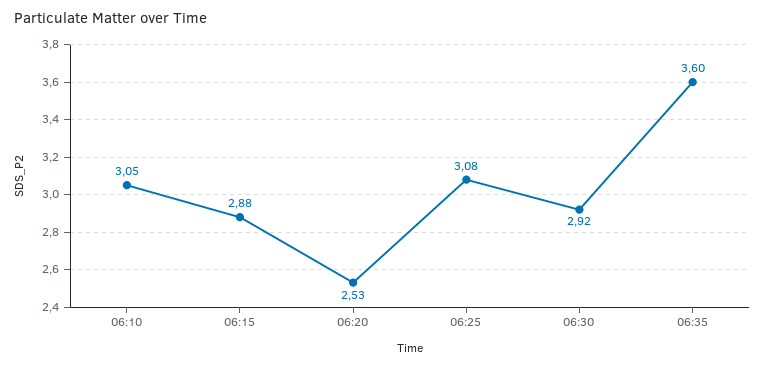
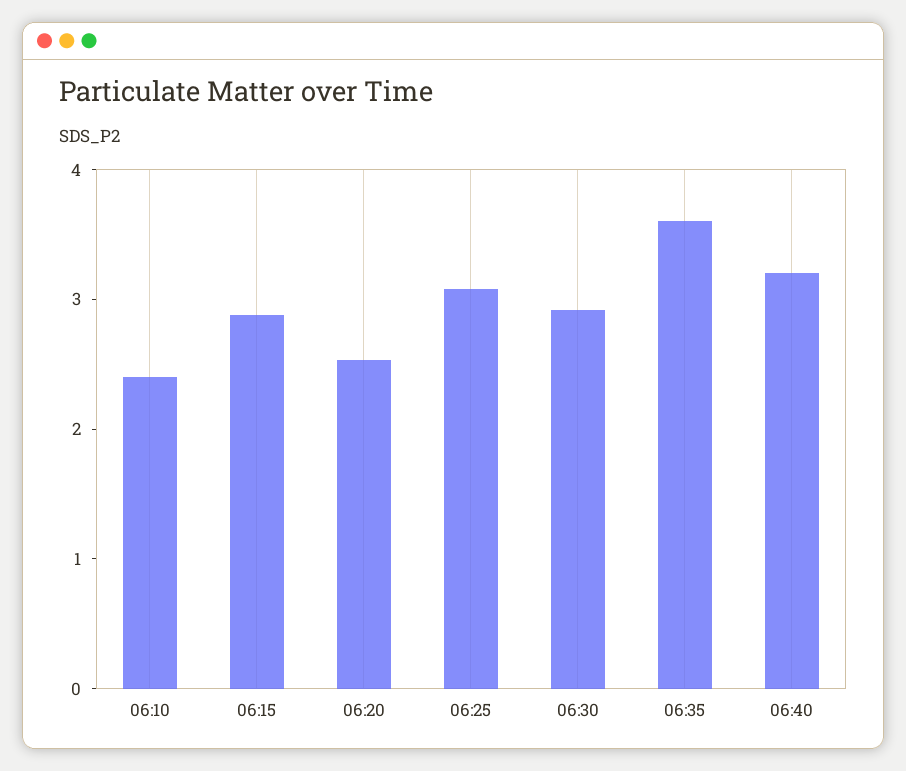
06:10: 3.05 -> 2.4
06:40: none -> 3.2

